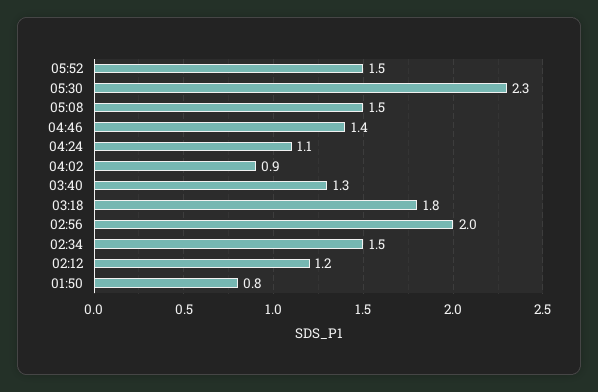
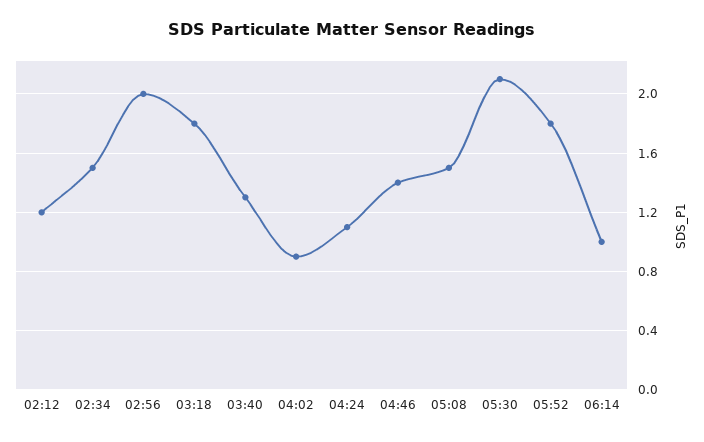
05:52: 1.5 -> 1.8
05:30: 2.3 -> 2.1
01:50: 0.8 -> none
06:14: none -> 1

